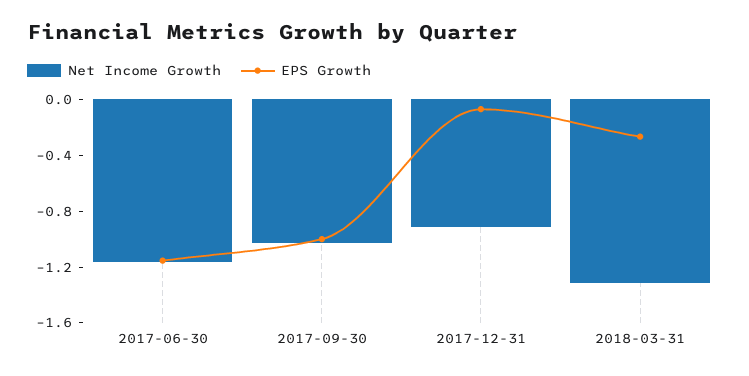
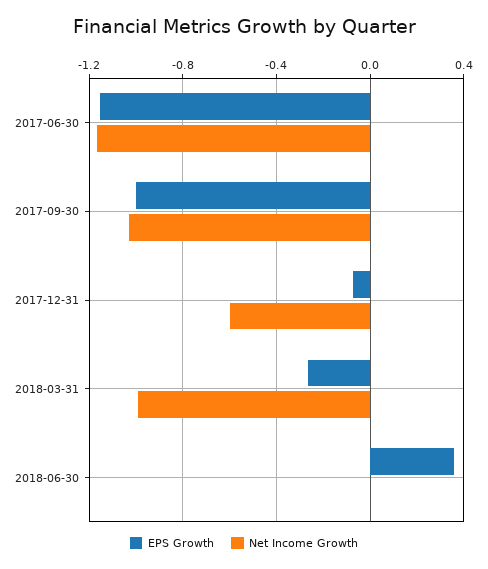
Net Income Growth, 2017-12-31: -0.9 -> -0.6
Net Income Growth, 2018-03-31: -1.3 -> -1
EPS Growth, 2018-06-30: none -> 0.35
Net Income Growth, 2018-06-30: none -> 0

